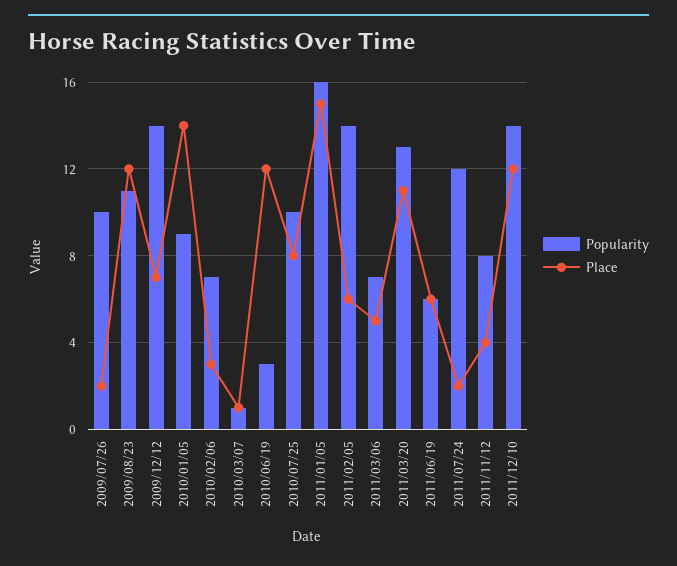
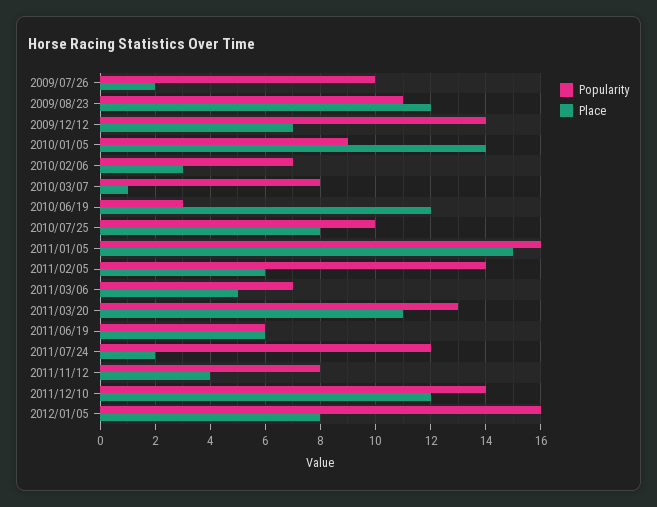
Popularity, 2010/03/07: 1 -> 8
Popularity, 2012/01/05: none -> 16
Place, 2012/01/05: none -> 8

